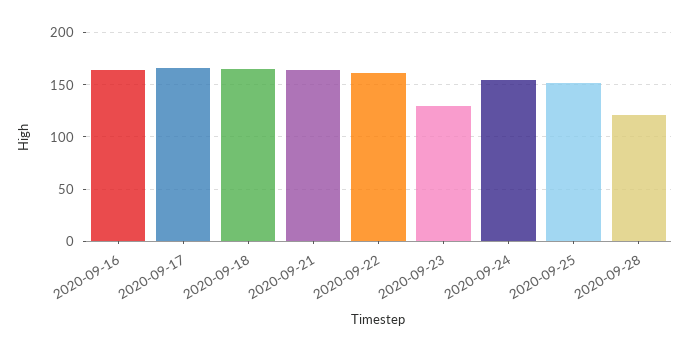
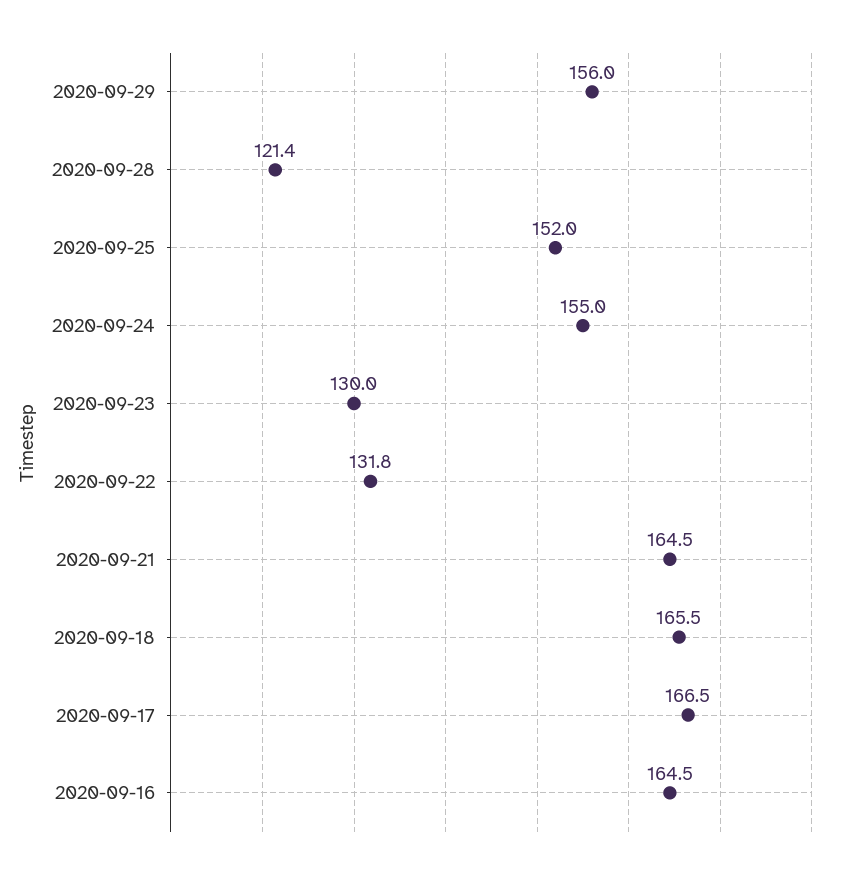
2020-09-22: 160 -> 131.8
2020-09-29: none -> 156

